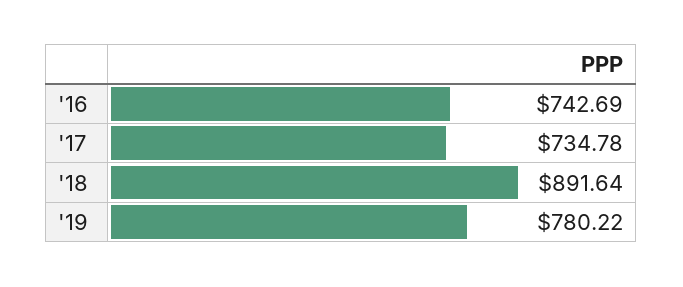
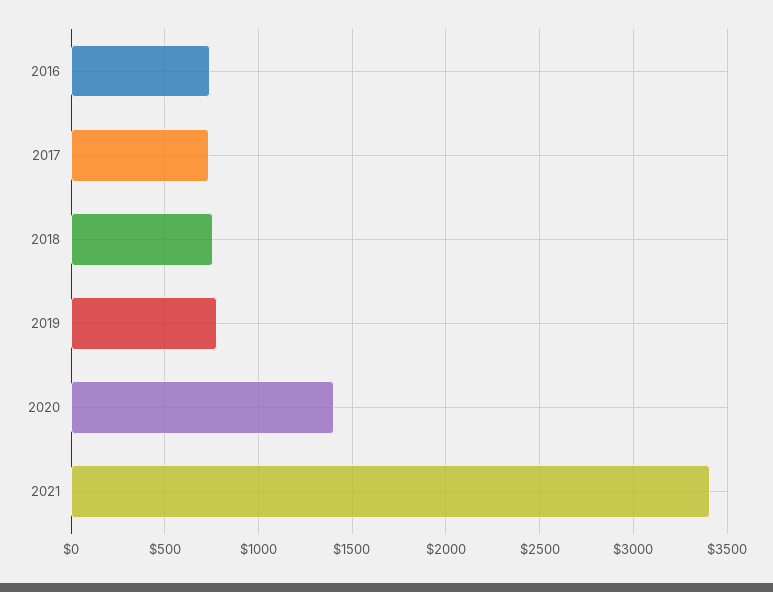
'18: 891.64 -> 750
2020: none -> 1400
2021: none -> 3400

